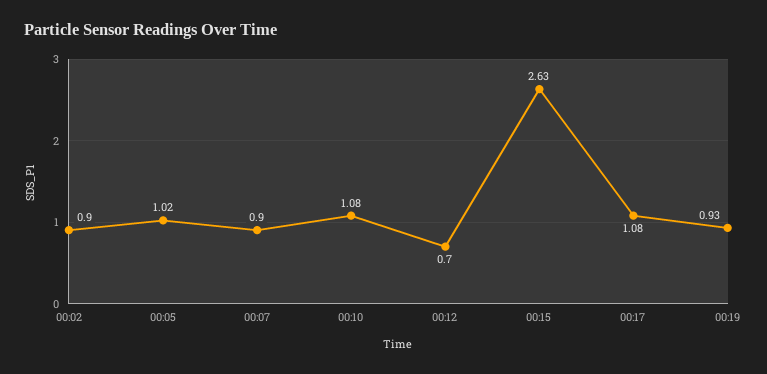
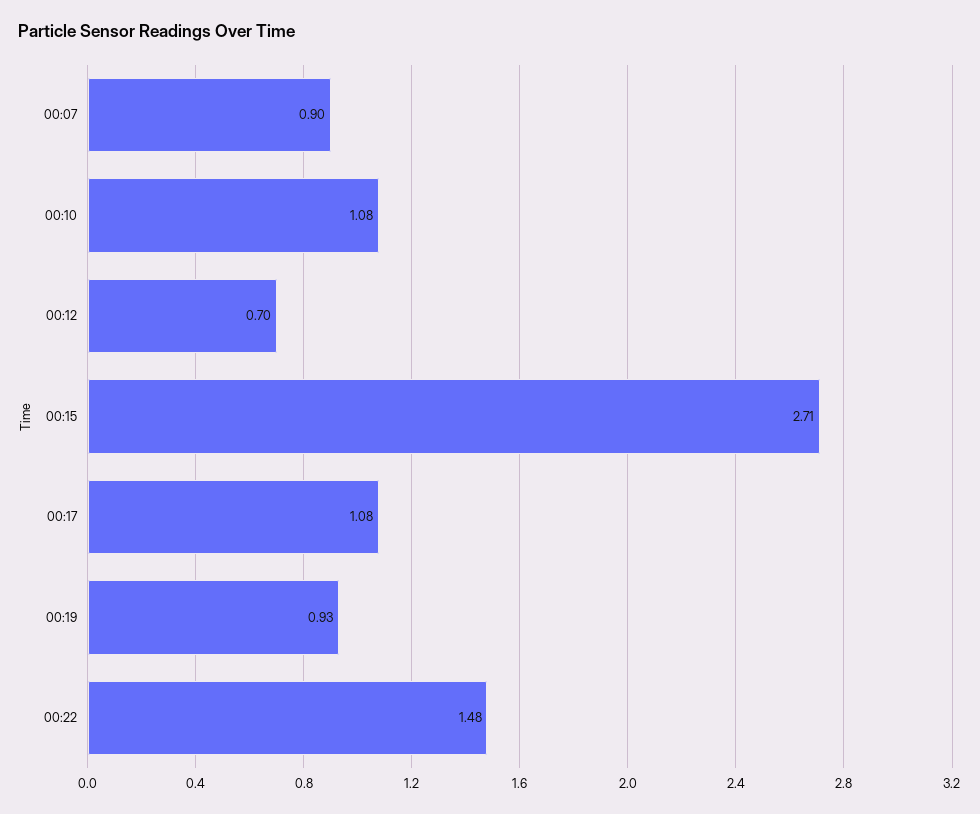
00:02: 0.9 -> none
00:05: 1.02 -> none
00:15: 2.63 -> 2.71
00:22: none -> 1.48

